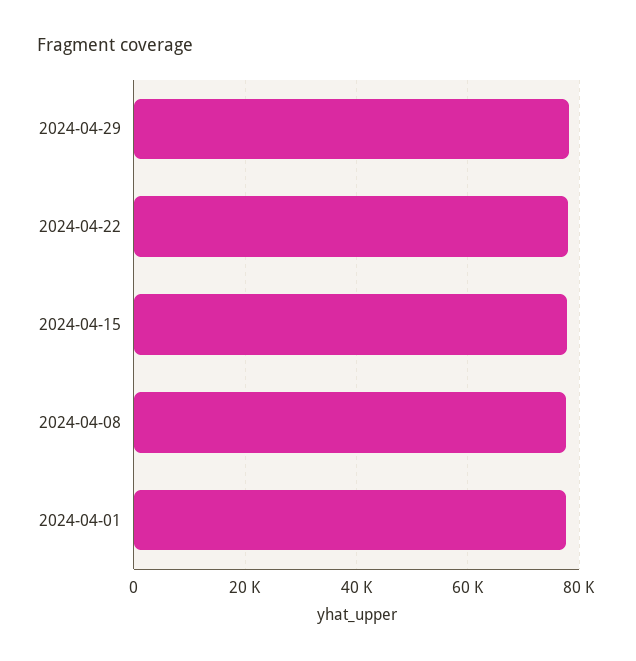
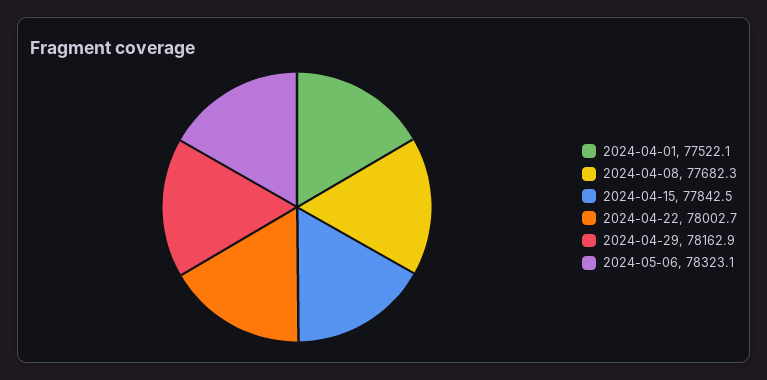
2024-05-06: none -> 78323.1

